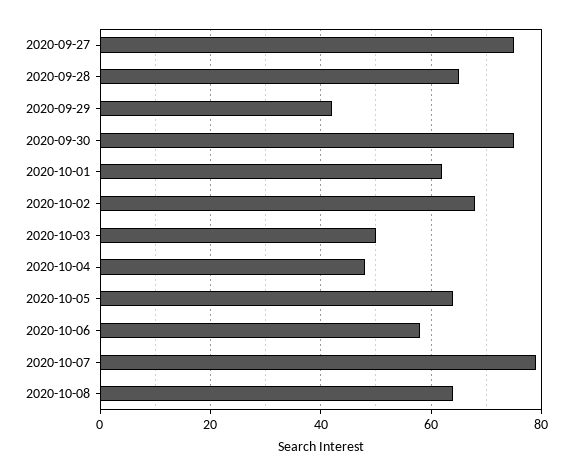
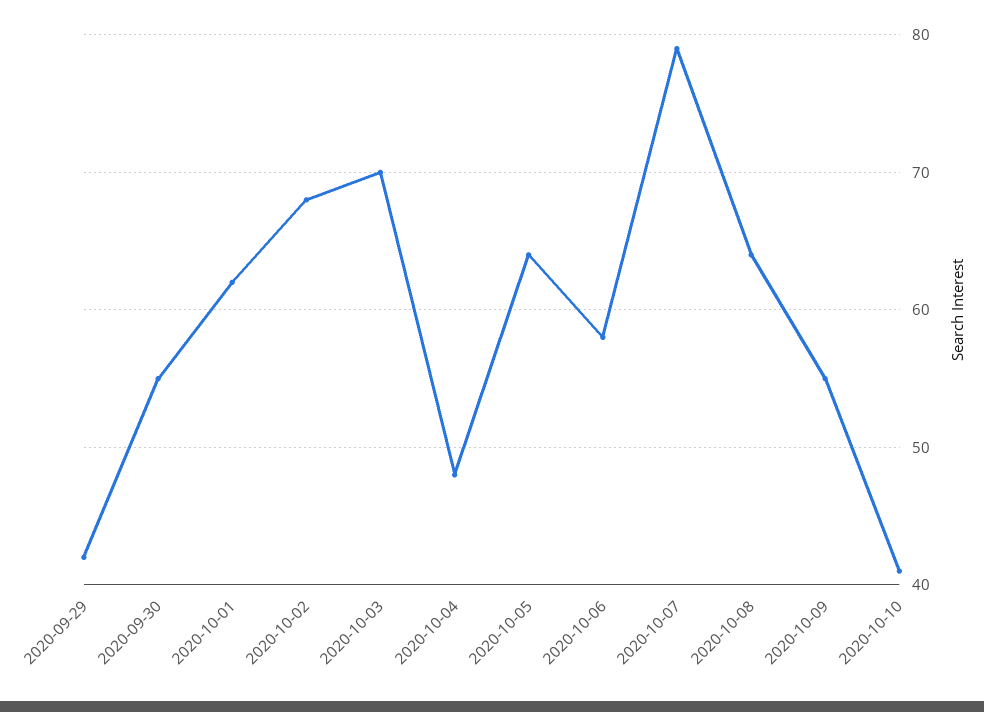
2020-09-27: 75 -> none
2020-09-28: 65 -> none
2020-09-30: 75 -> 55
2020-10-03: 50 -> 70
2020-10-09: none -> 55
2020-10-10: none -> 41

